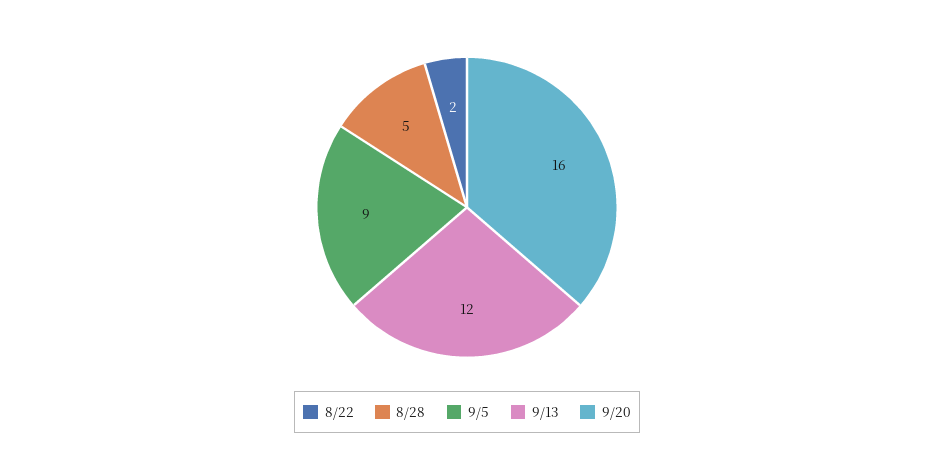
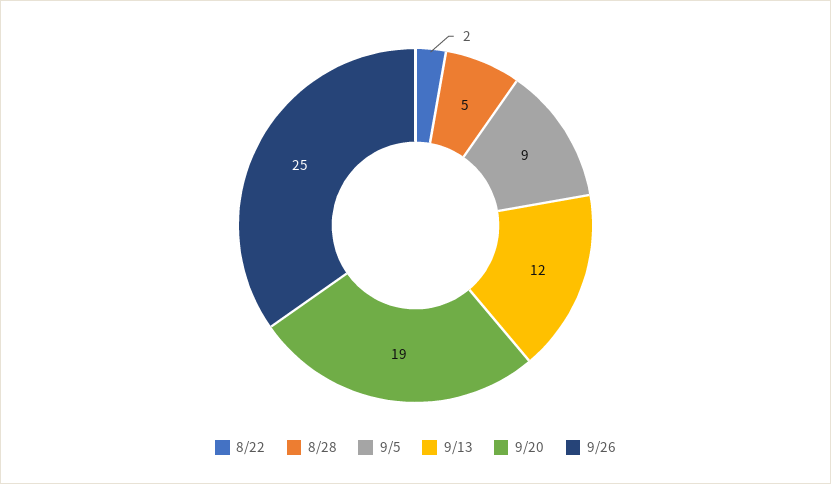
9/20: 16 -> 19
9/26: none -> 25

